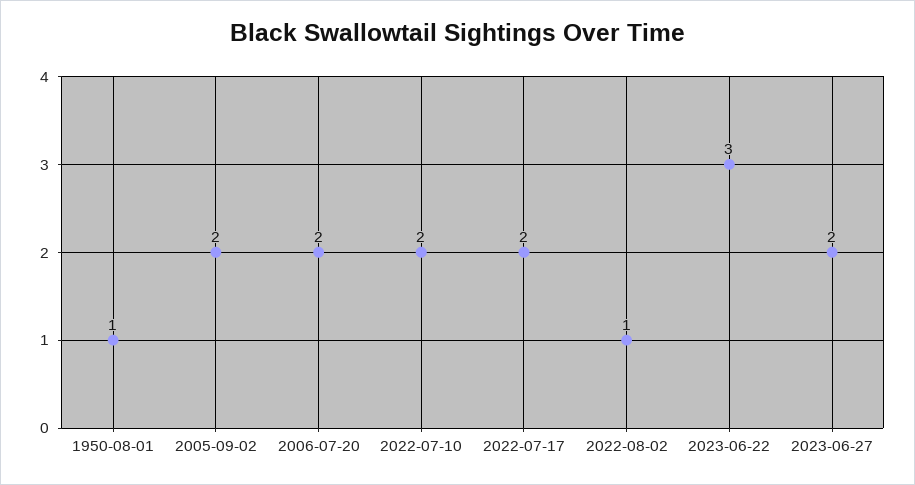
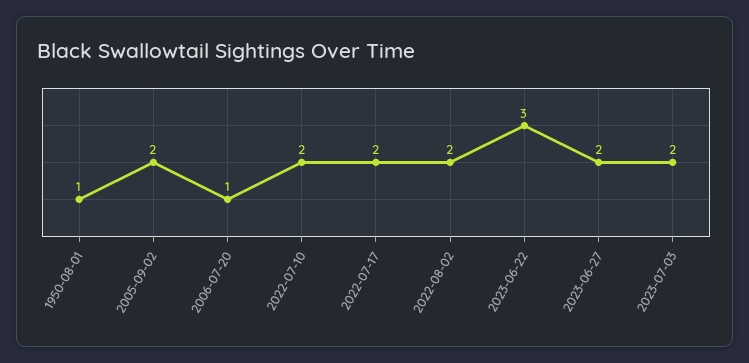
2006-07-20: 2 -> 1
2022-08-02: 1 -> 2
2023-07-03: none -> 2

